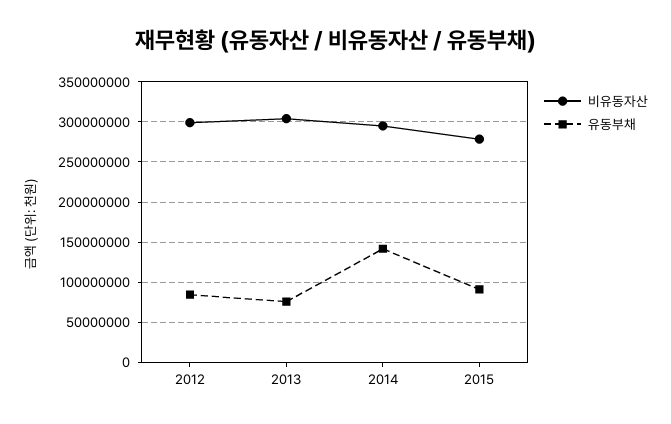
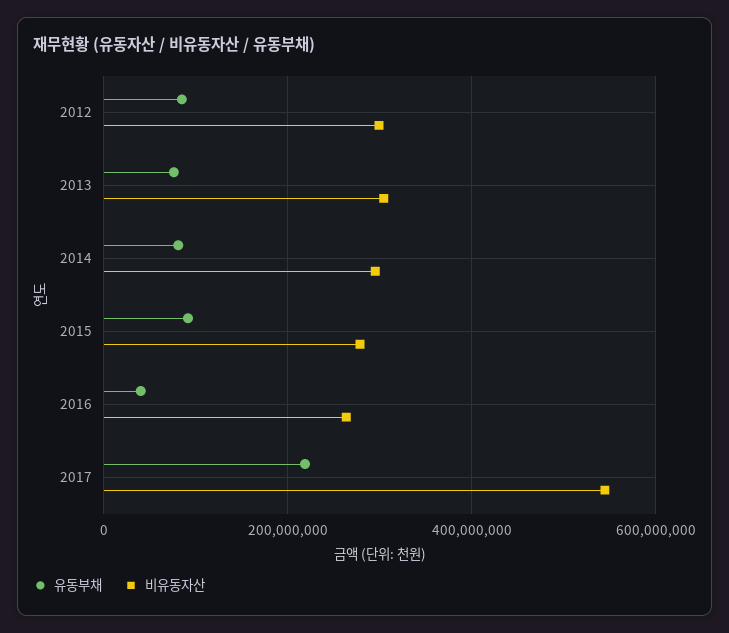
유동부채, 2014: 140000000 -> 80000000
유동부채, 2016: none -> 40000000
비유동자산, 2016: none -> 260000000
유동부채, 2017: none -> 220000000
비유동자산, 2017: none -> 540000000

